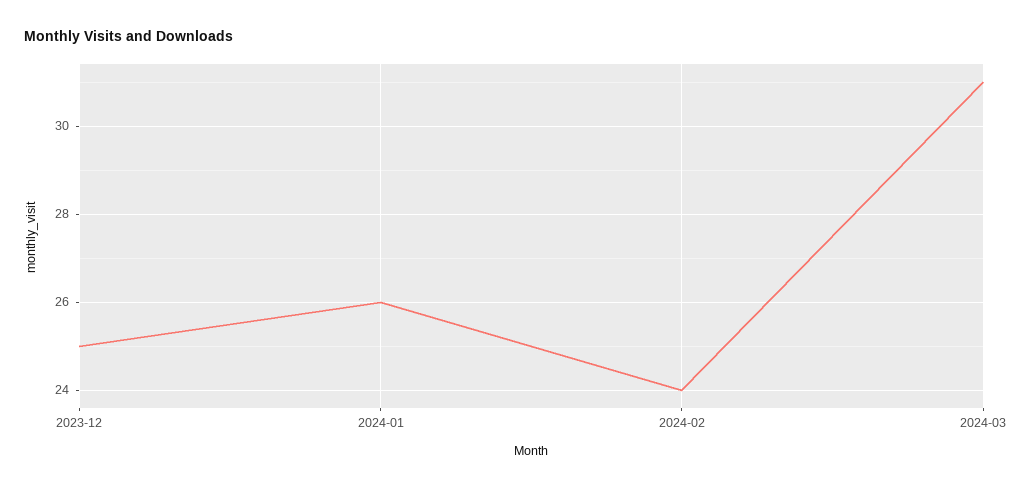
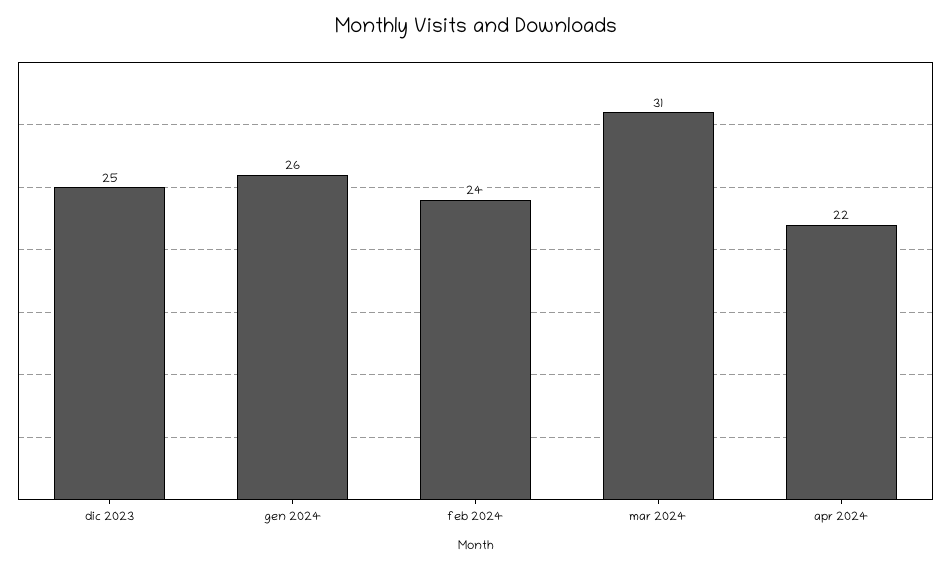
apr 2024: none -> 22

